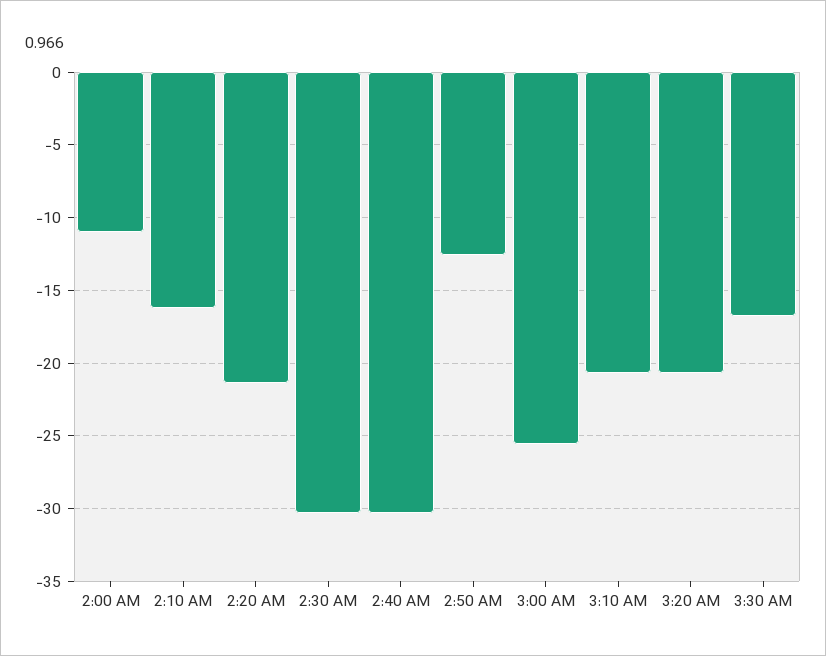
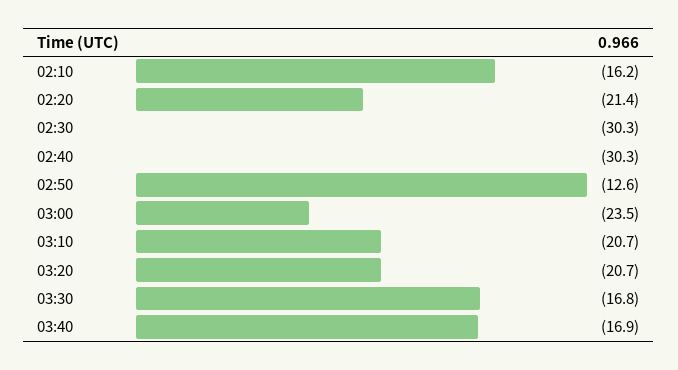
2:00 AM: -11 -> none
3:00 AM: -25.5 -> -23.5
03:40: none -> -16.9

